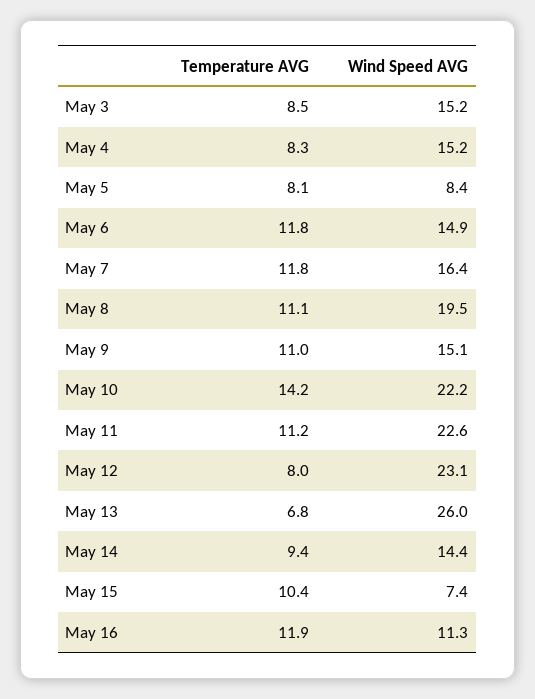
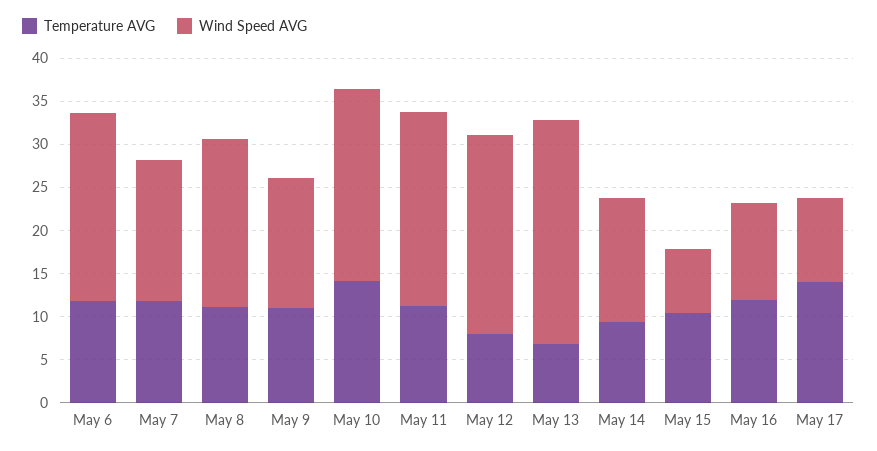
Temperature AVG, May 3: 8.5 -> none
Wind Speed AVG, May 3: 15.2 -> none
Temperature AVG, May 4: 8.3 -> none
Wind Speed AVG, May 4: 15.2 -> none
Temperature AVG, May 5: 8.1 -> none
Wind Speed AVG, May 5: 8.4 -> none
Wind Speed AVG, May 6: 14.9 -> 22
Temperature AVG, May 17: none -> 14
Wind Speed AVG, May 17: none -> 10

